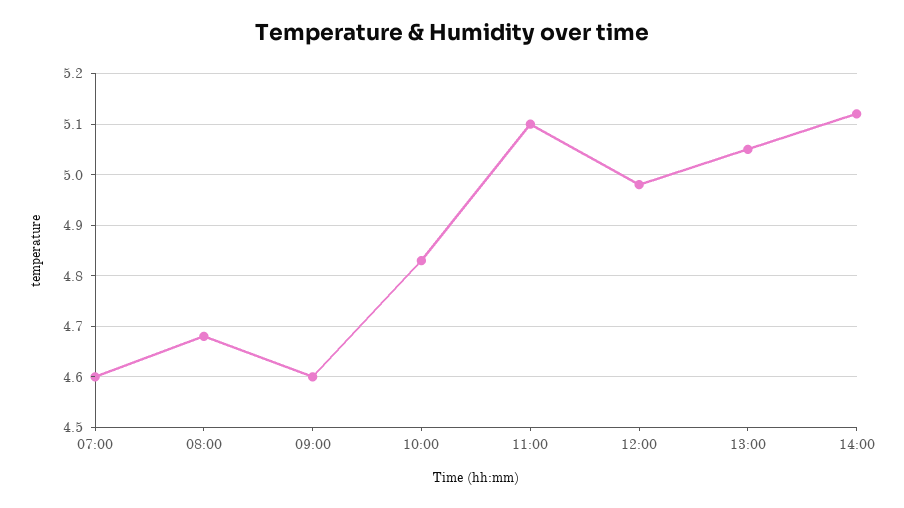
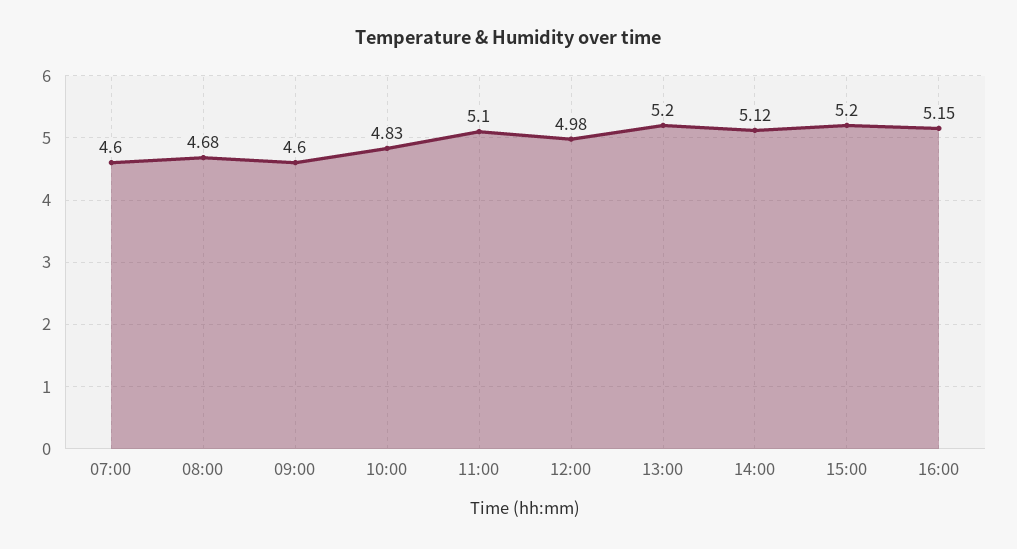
13:00: 5.05 -> 5.2
15:00: none -> 5.2
16:00: none -> 5.15

